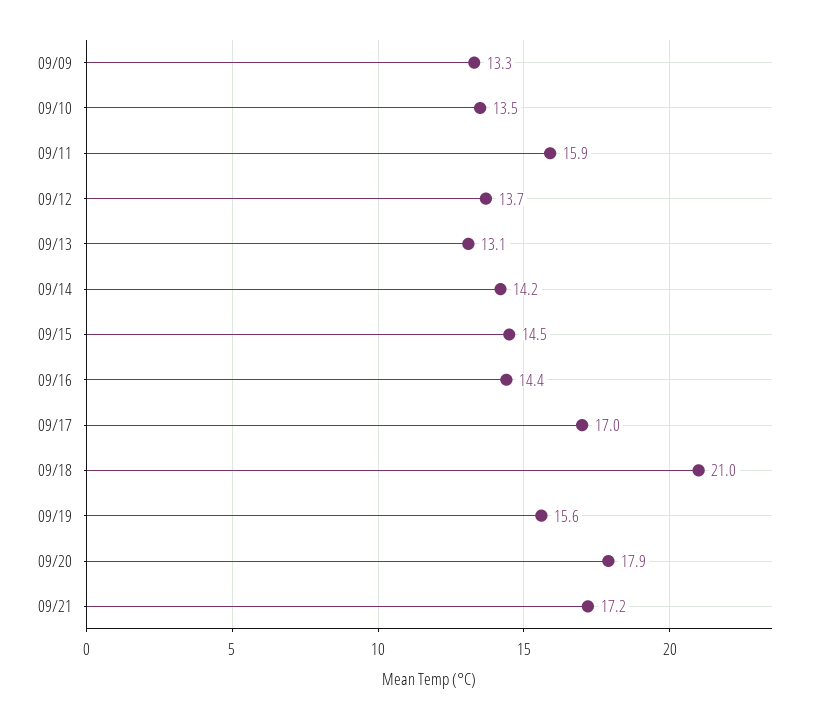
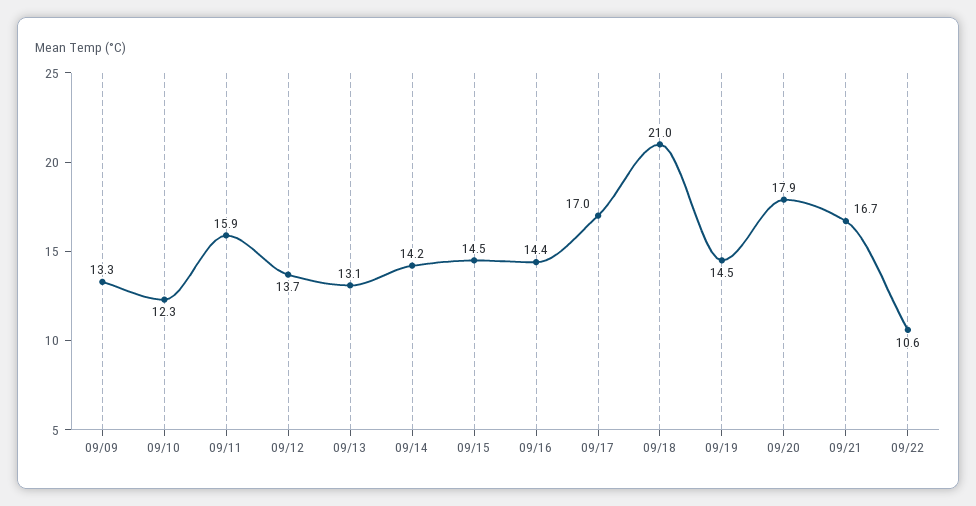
09/10: 13.5 -> 12.3
09/19: 15.6 -> 14.5
09/21: 17.2 -> 16.7
09/22: none -> 10.6

